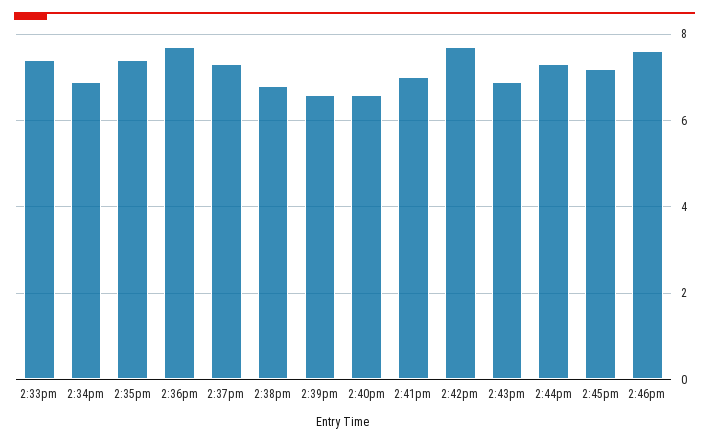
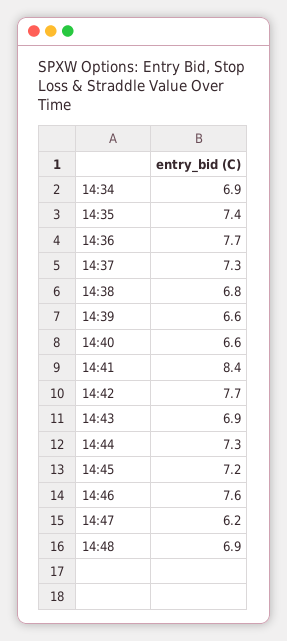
2:33pm: 7.5 -> none
2:41pm: 7 -> 8.4
14:47: none -> 6.2
14:48: none -> 6.9

